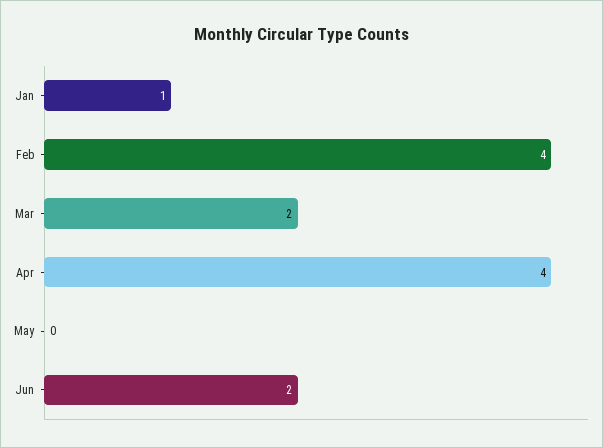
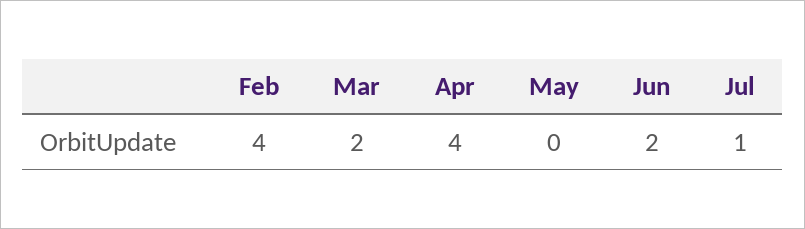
Jan: 1 -> none
Jul: none -> 1

